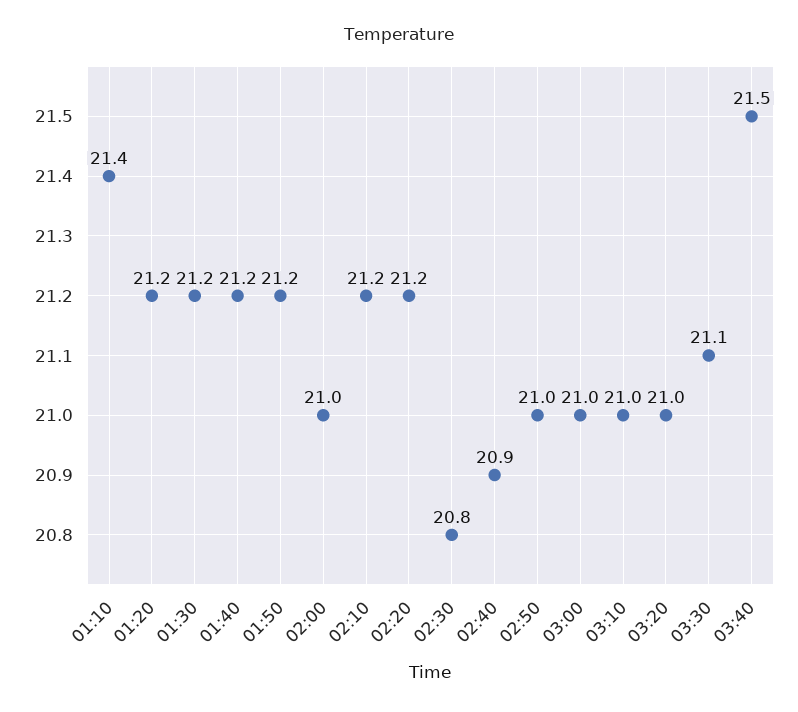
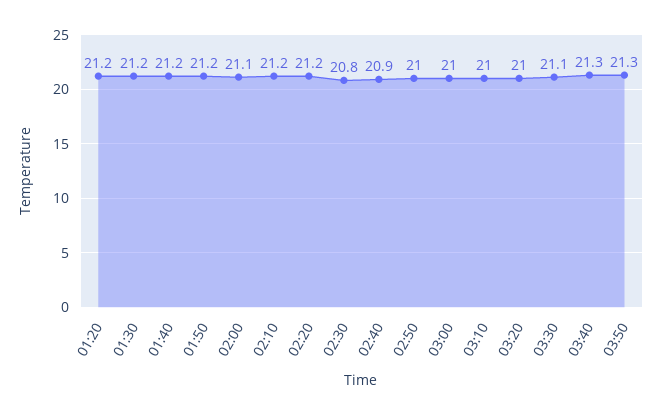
01:10: 21.4 -> none
02:00: 21 -> 21.1
03:40: 21.5 -> 21.3
03:50: none -> 21.3

